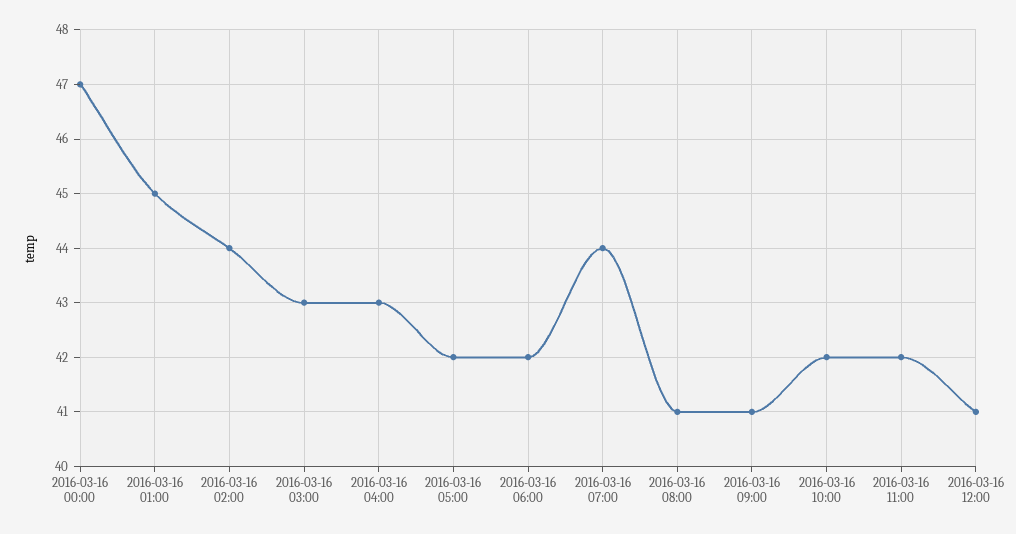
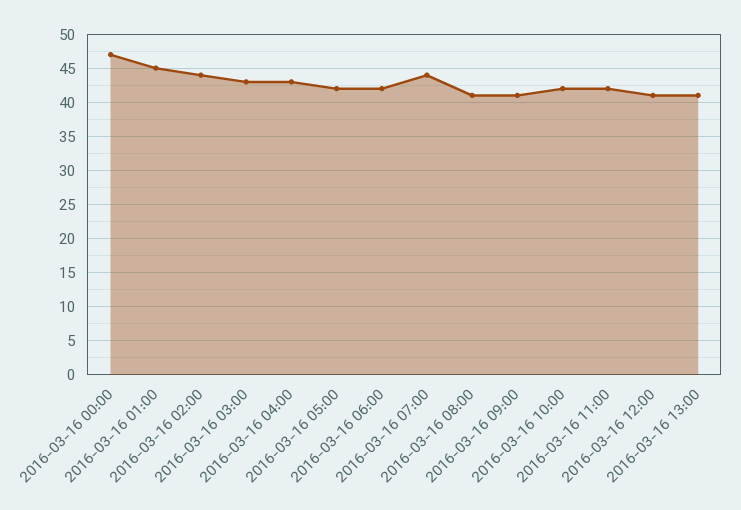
2016-03-16 13:00: none -> 41

